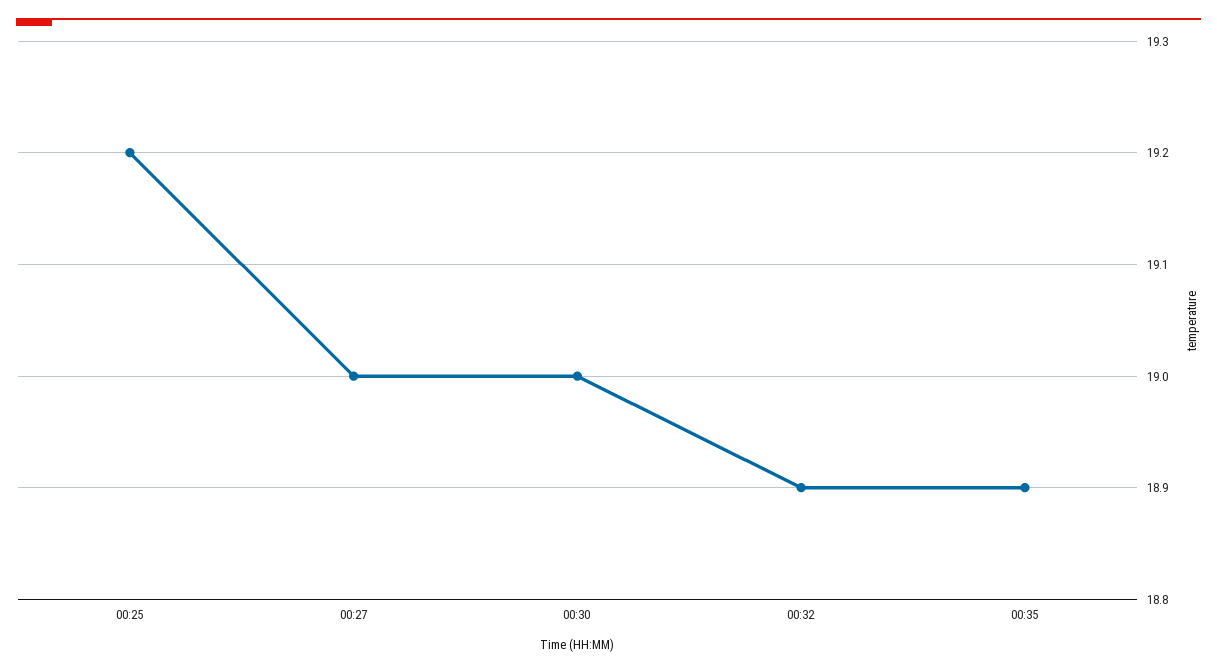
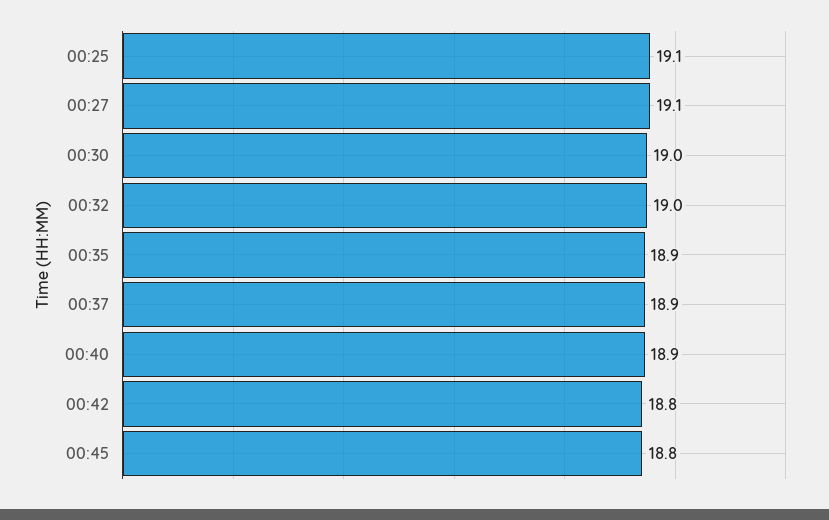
00:25: 19.2 -> 19.1
00:27: 19 -> 19.1
00:32: 18.9 -> 19
00:37: none -> 18.9
00:40: none -> 18.9
00:42: none -> 18.8
00:45: none -> 18.8

